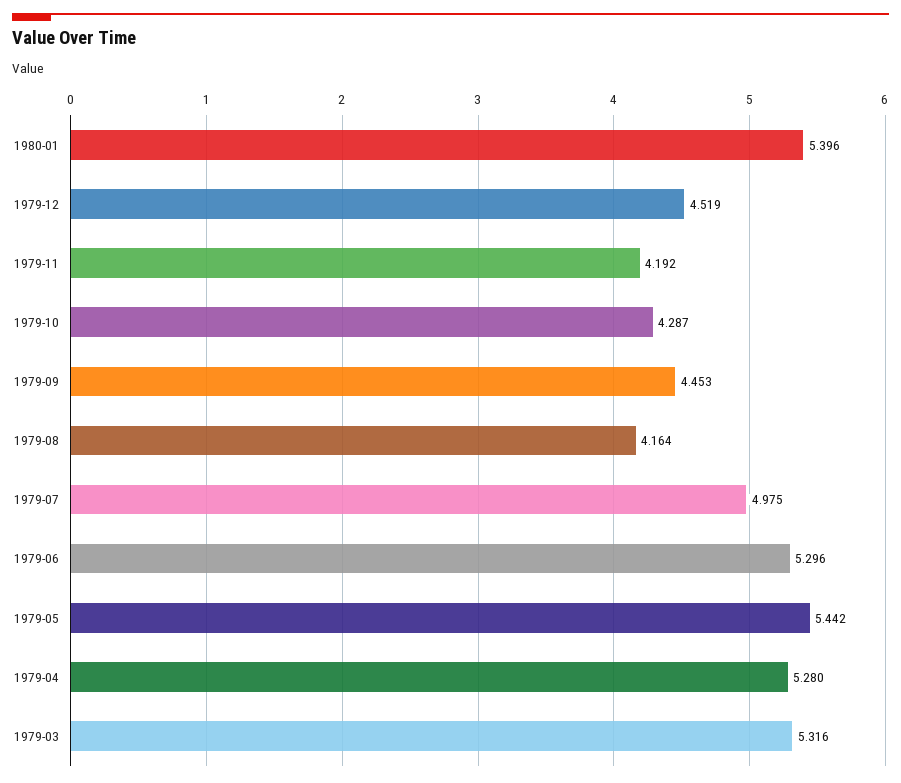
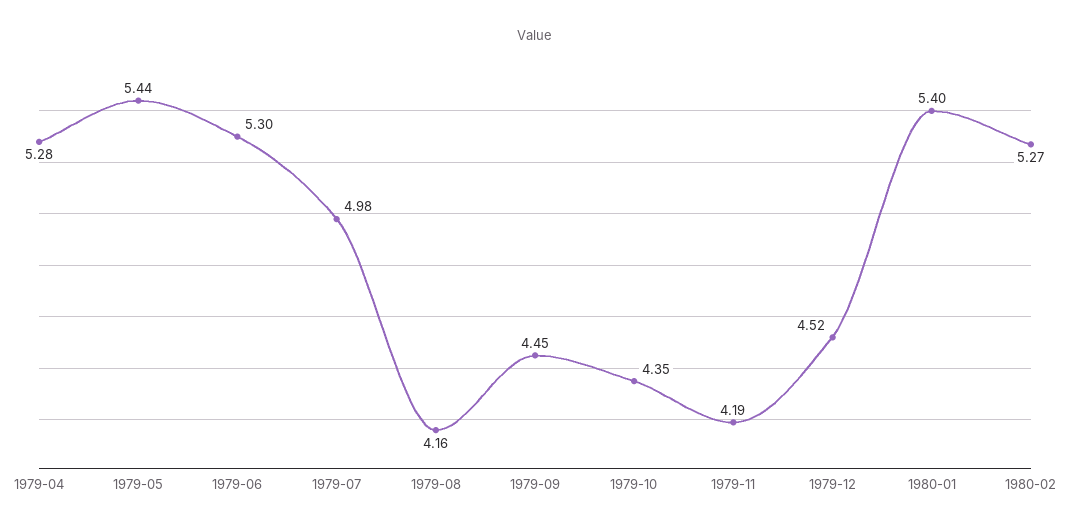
1979-10: 4.287 -> 4.35
1979-03: 5.316 -> none
1980-02: none -> 5.27

